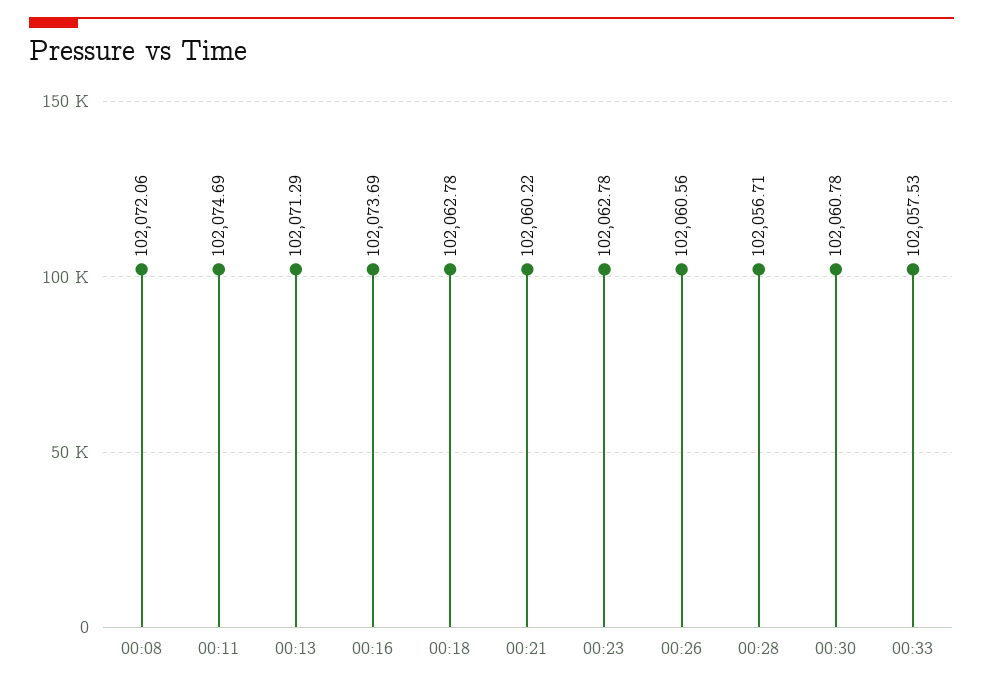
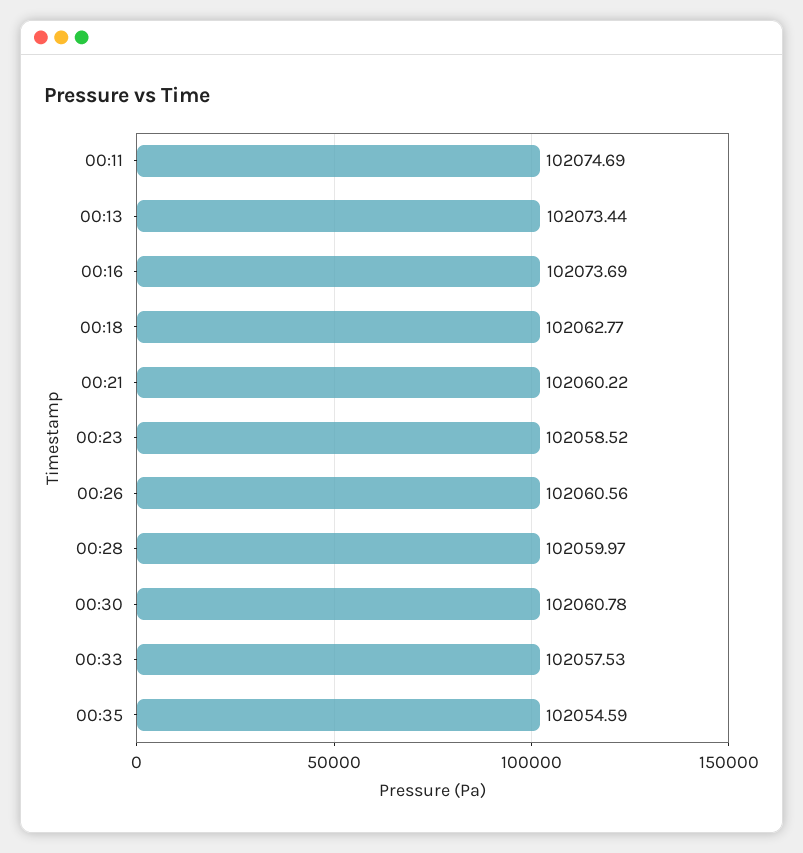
00:08: 102072.06 -> none
00:13: 102071.29 -> 102073.44
00:18: 102062.78 -> 102062.77
00:23: 102062.78 -> 102058.52
00:28: 102056.71 -> 102059.97
00:35: none -> 102054.59

